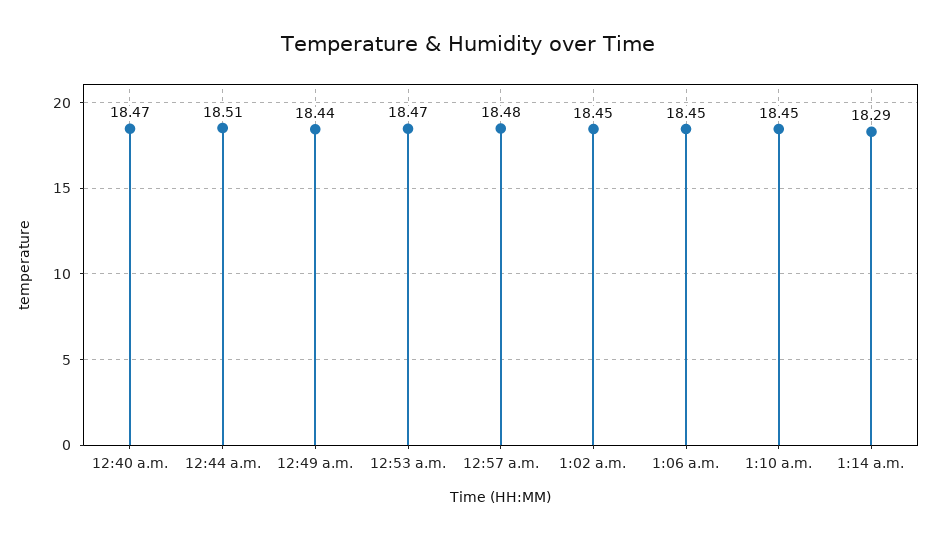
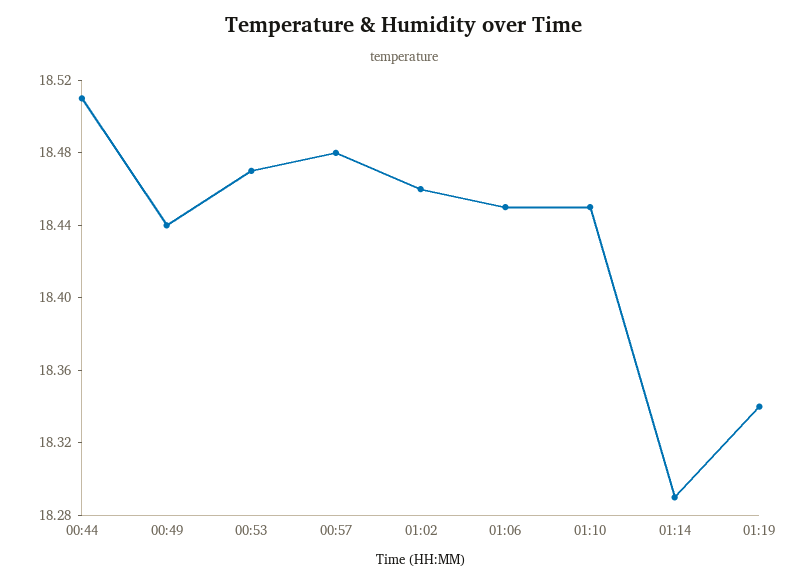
12:40 a.m.: 18.47 -> none
1:02 a.m.: 18.45 -> 18.46
01:19: none -> 18.34

